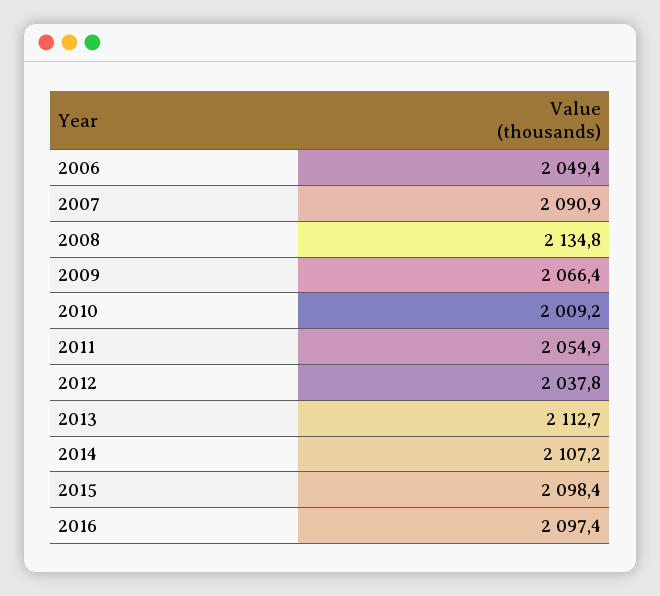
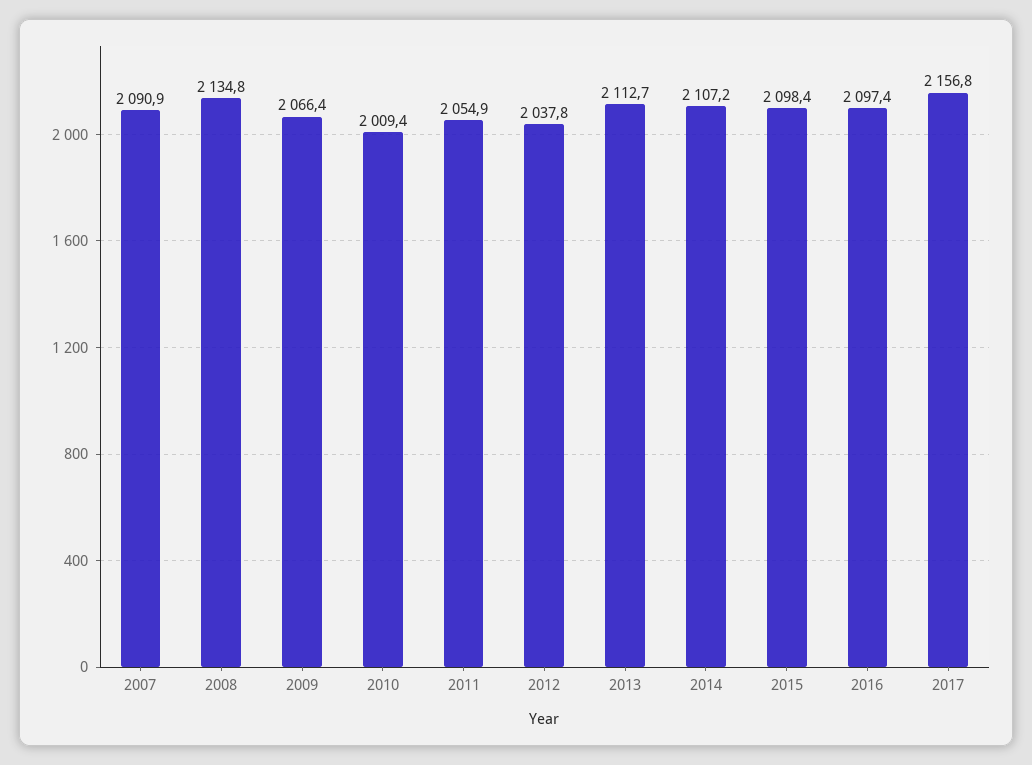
2006: 2049.4 -> none
2010: 2009.2 -> 2009.4
2017: none -> 2156.8

